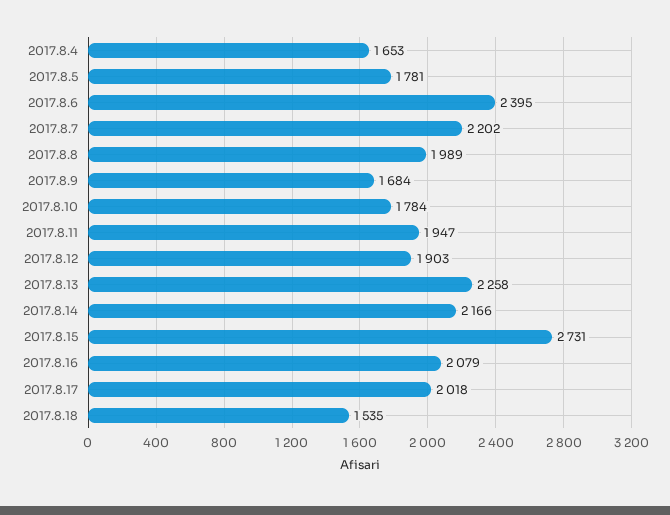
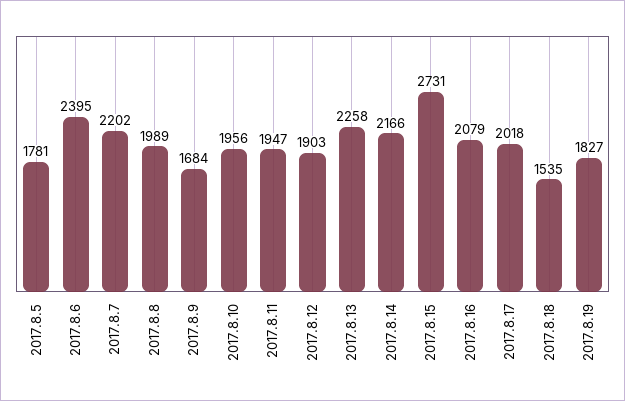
2017.8.4: 1653 -> none
2017.8.10: 1784 -> 1956
2017.8.19: none -> 1827

